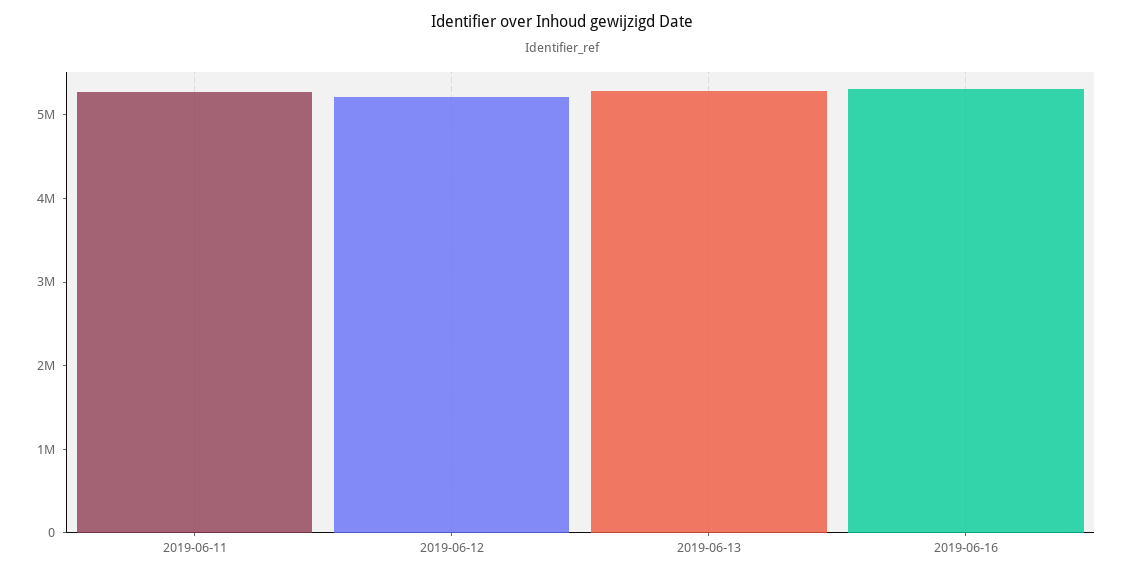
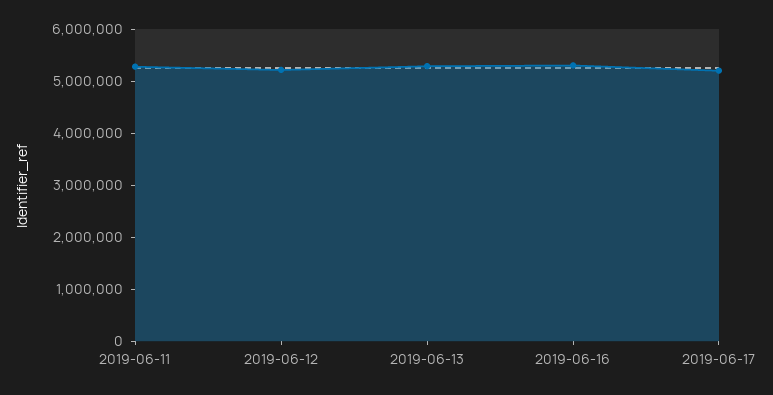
2019-06-17: none -> 5200000

